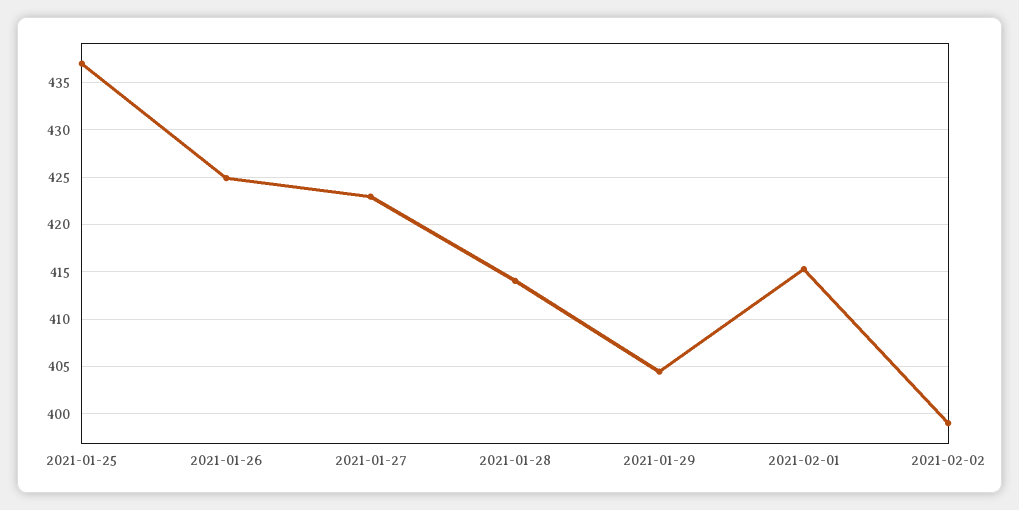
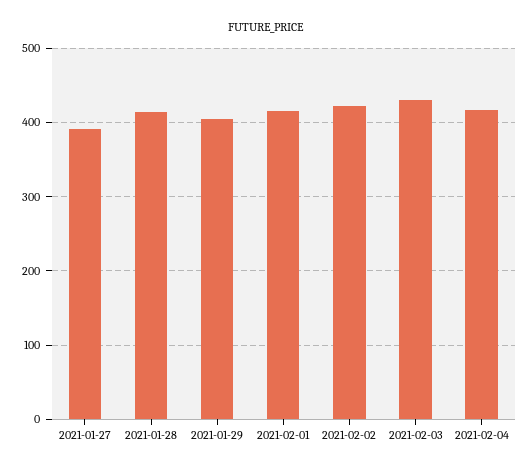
2021-01-25: 437 -> none
2021-01-26: 425 -> none
2021-01-27: 423 -> 390
2021-02-02: 399 -> 420
2021-02-03: none -> 430
2021-02-04: none -> 420

